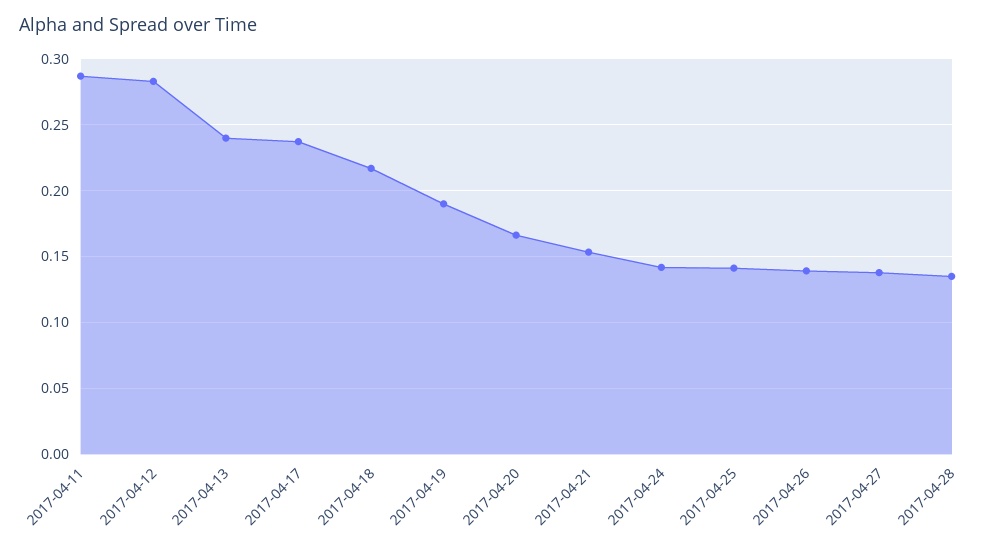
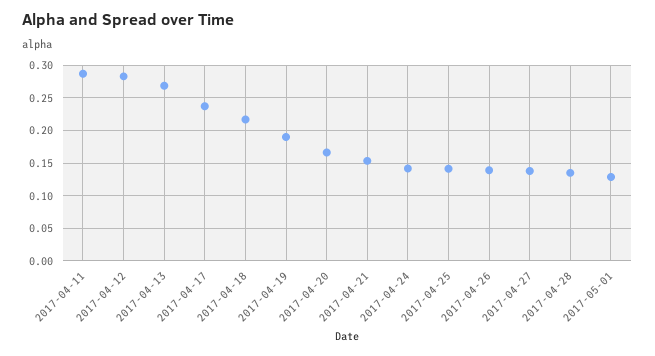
2017-04-13: 0.24 -> 0.27
2017-05-01: none -> 0.13

